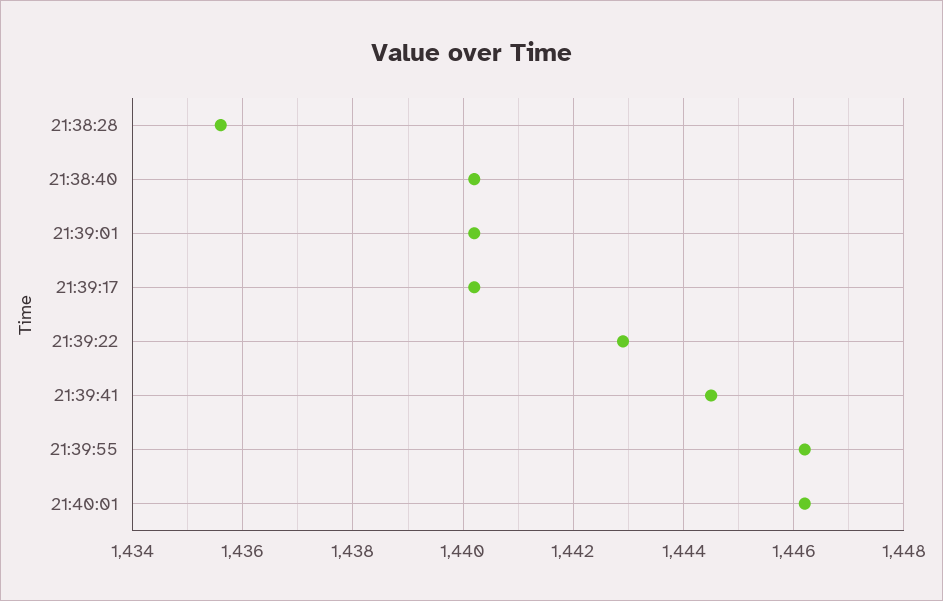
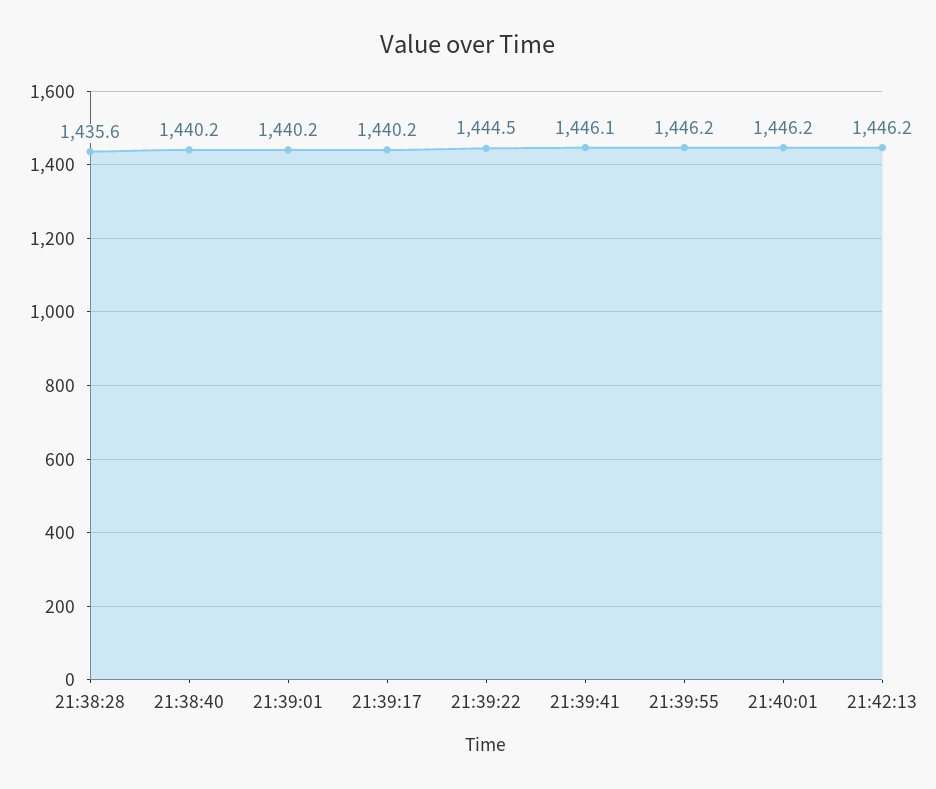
21:39:22: 1443 -> 1444.5
21:39:41: 1444.5 -> 1446.1
21:42:13: none -> 1446.2

